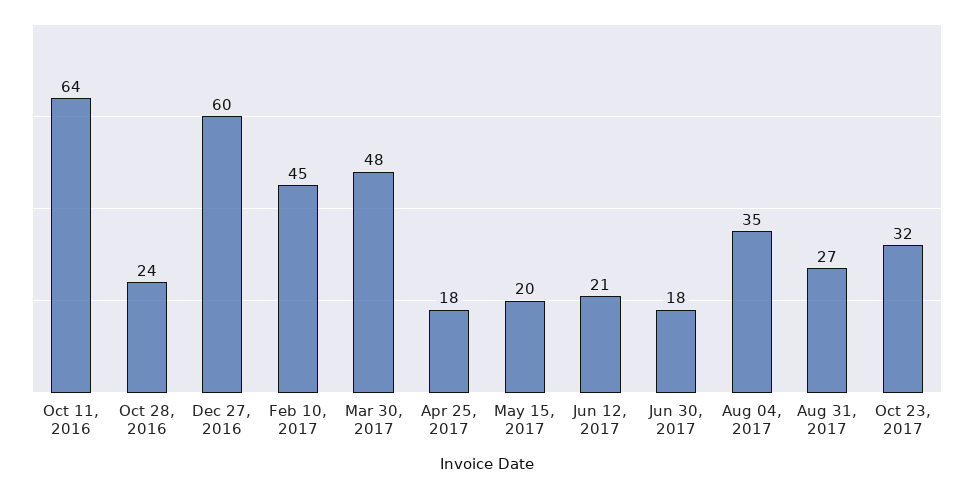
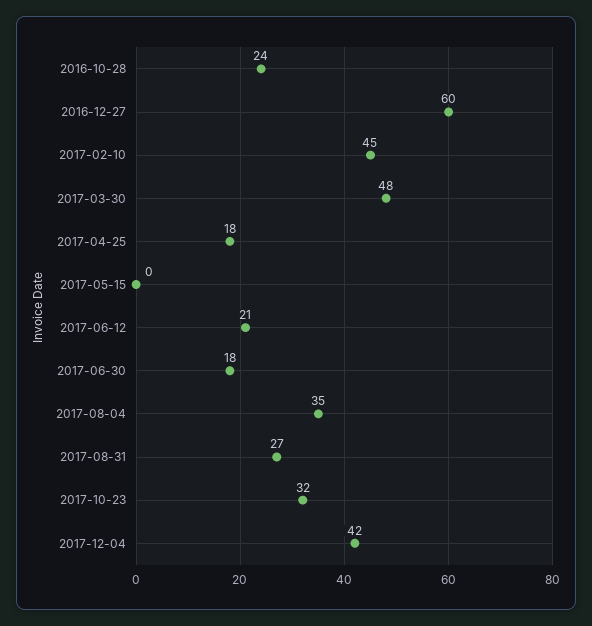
Oct 11, 2016: 64 -> none
May 15, 2017: 20 -> 0
2017-12-04: none -> 42

